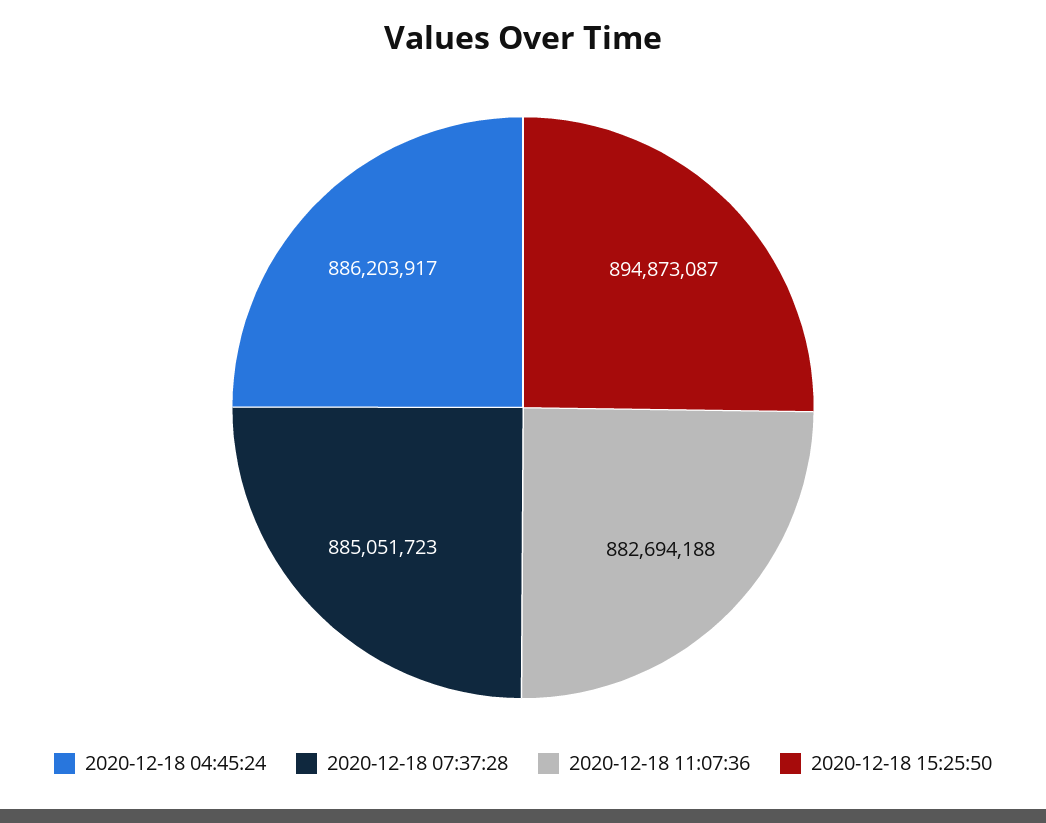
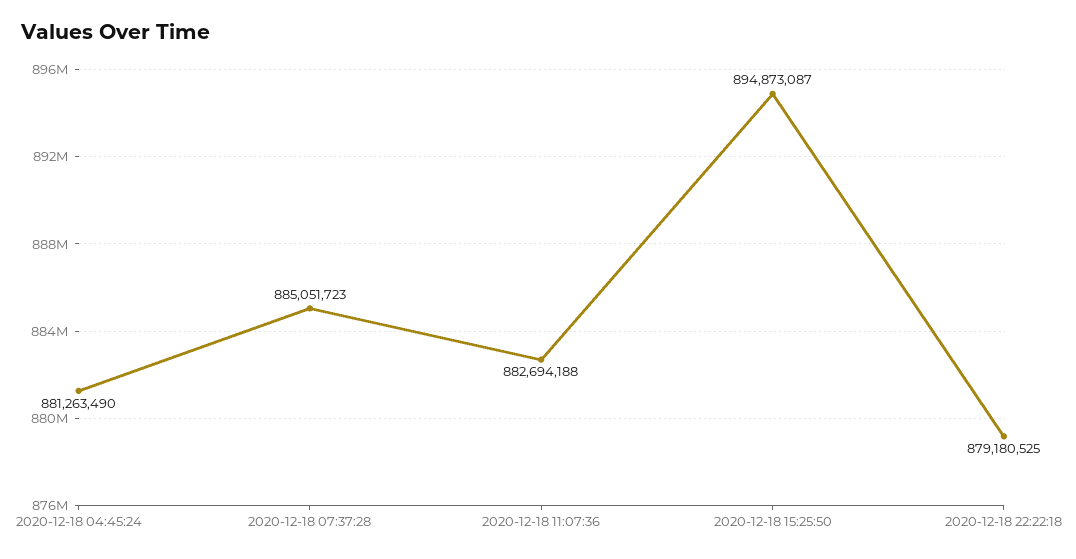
2020-12-18 04:45:24: 886203917 -> 881263490
2020-12-18 22:22:18: none -> 879180525

